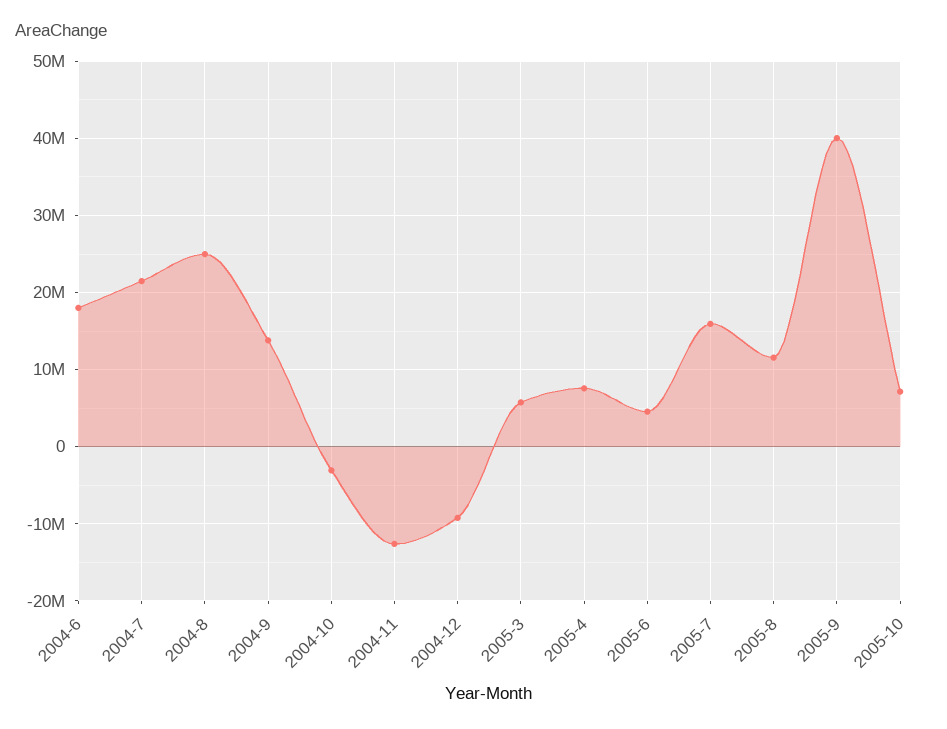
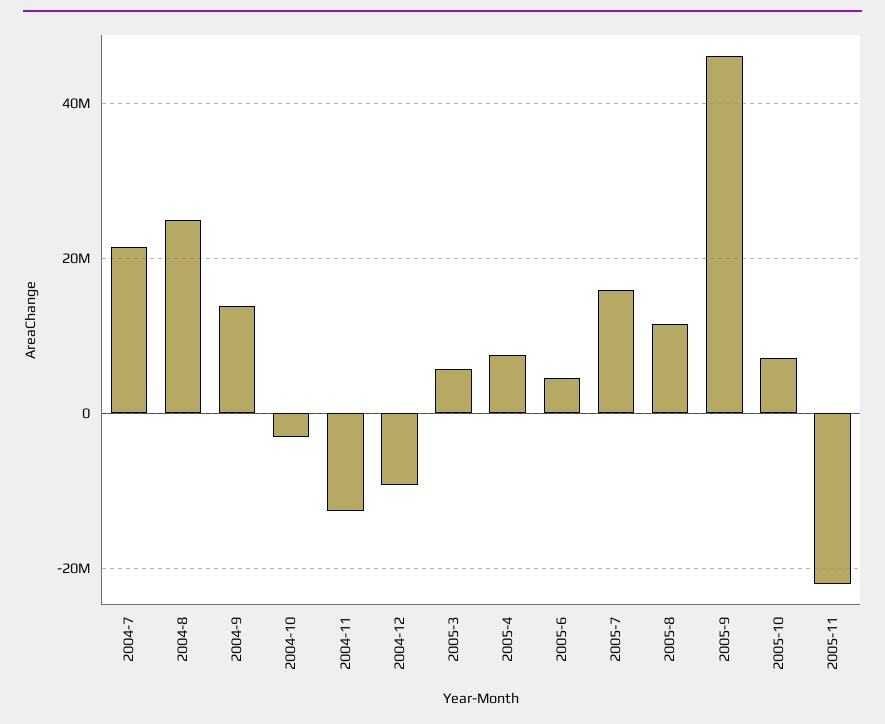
2004-6: 18000000 -> none
2005-9: 40000000 -> 46000000
2005-11: none -> -22000000

